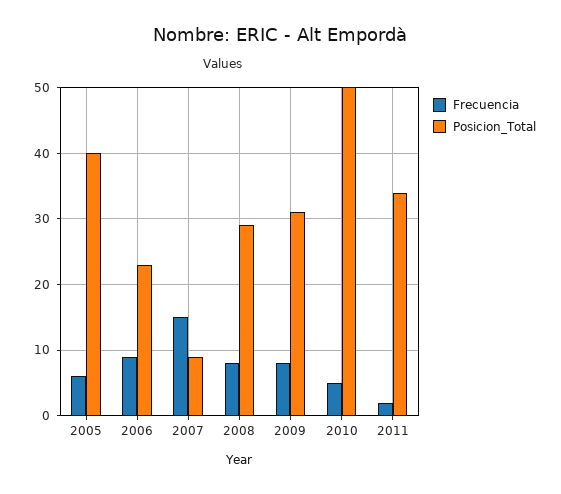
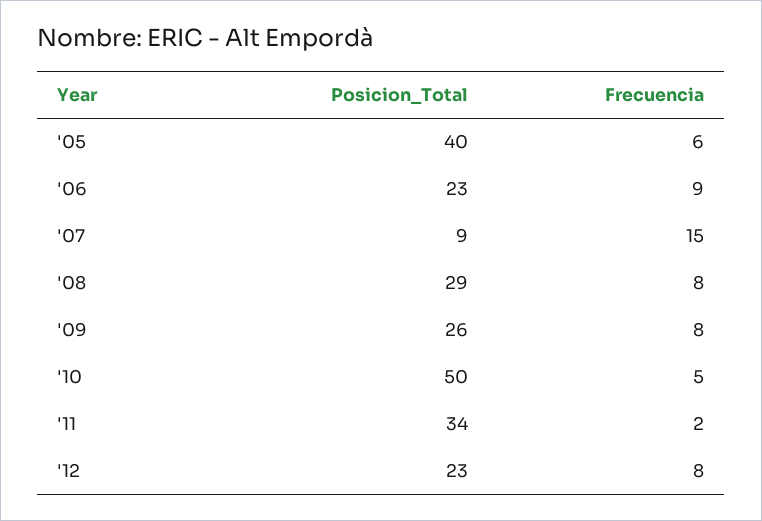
Posicion_Total, 2009: 31 -> 26
Posicion_Total, '12: none -> 23
Frecuencia, '12: none -> 8

